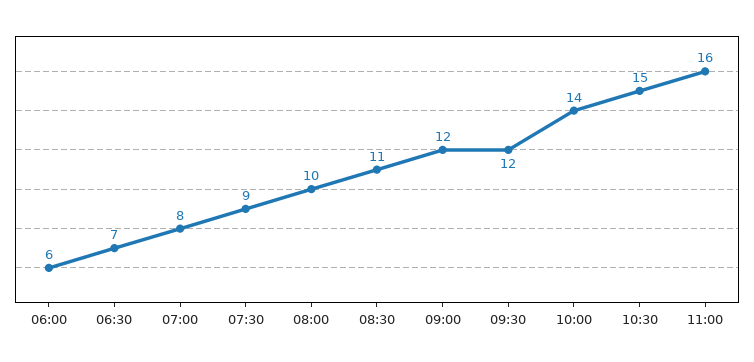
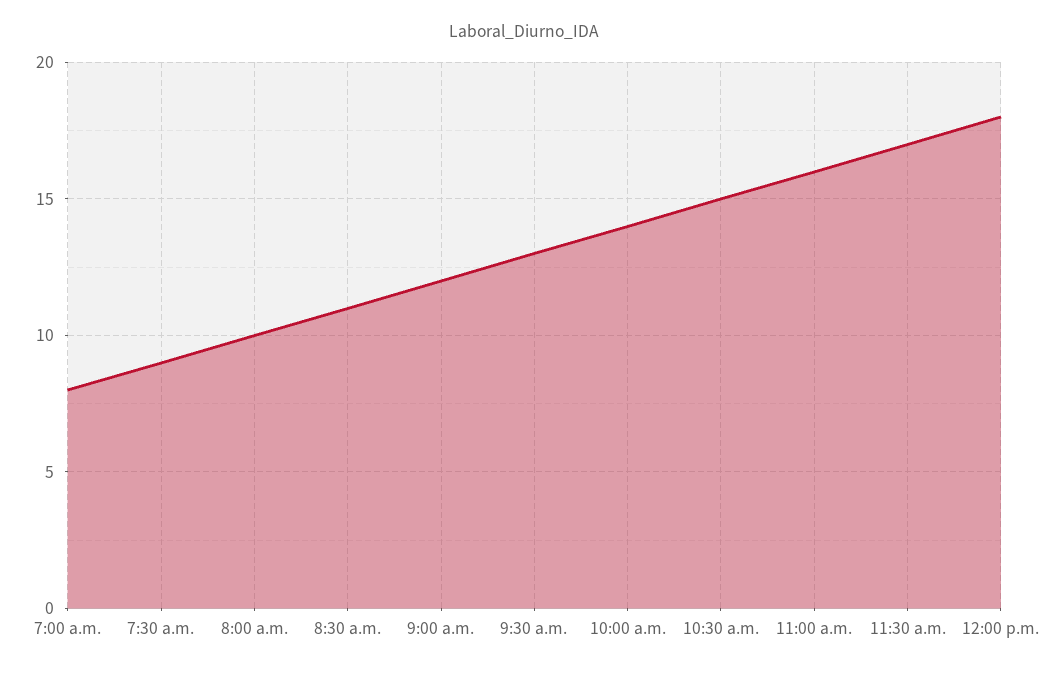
06:00: 6 -> none
06:30: 7 -> none
09:30: 12 -> 13
11:30 a.m.: none -> 17
12:00 p.m.: none -> 18

